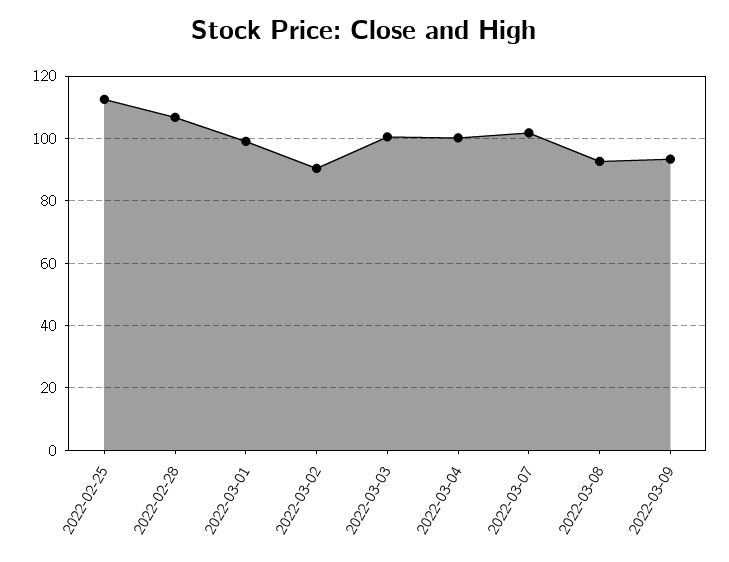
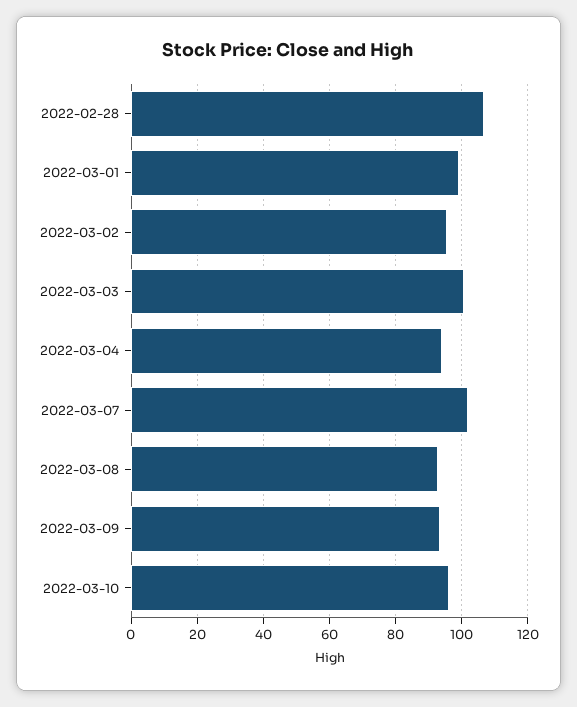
2022-02-25: 112 -> none
2022-03-02: 90 -> 96
2022-03-04: 100 -> 94
2022-03-10: none -> 96

